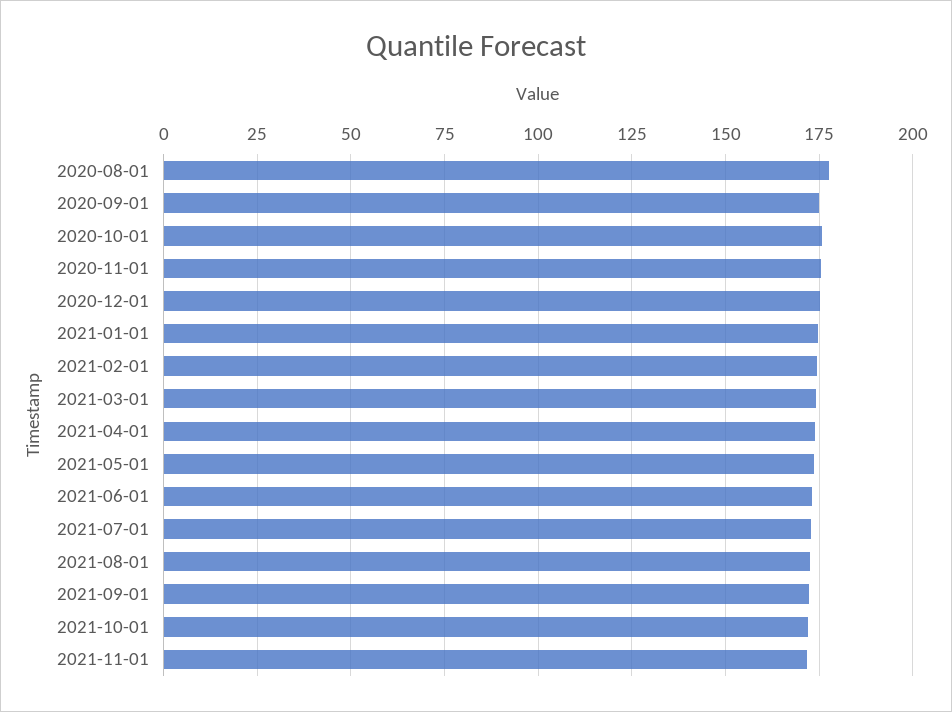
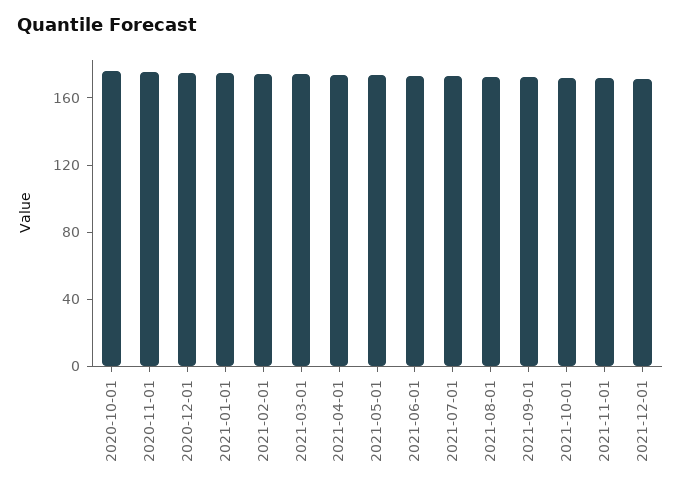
2020-08-01: 177.5 -> none
2020-09-01: 175 -> none
2021-12-01: none -> 170

